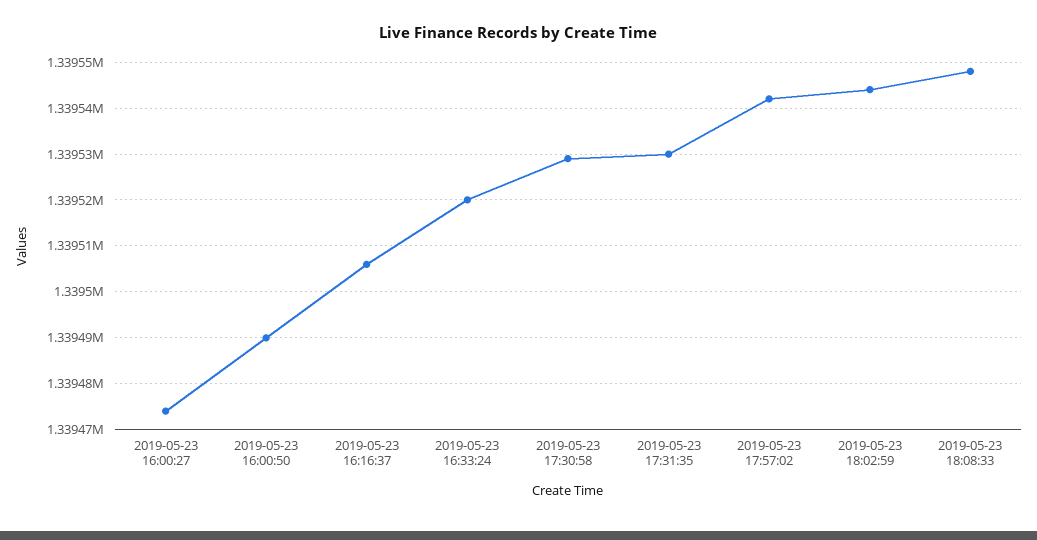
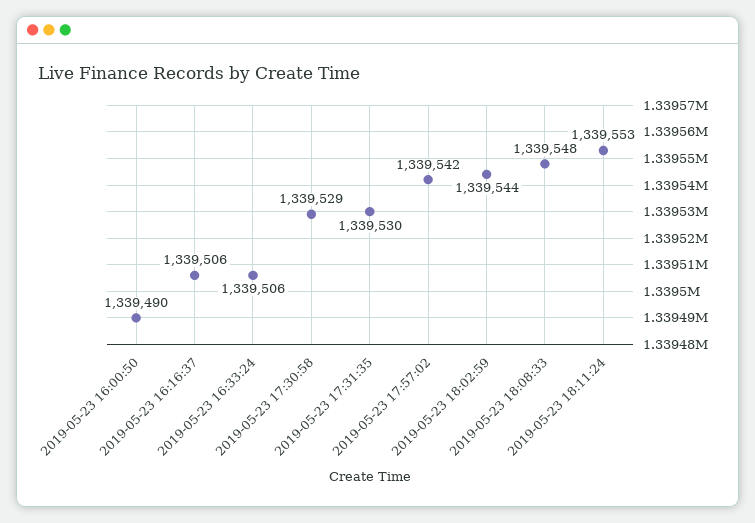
2019-05-23 16:00:27: 1339475 -> none
2019-05-23 16:33:24: 1339520 -> 1339506
2019-05-23 18:11:24: none -> 1339553

